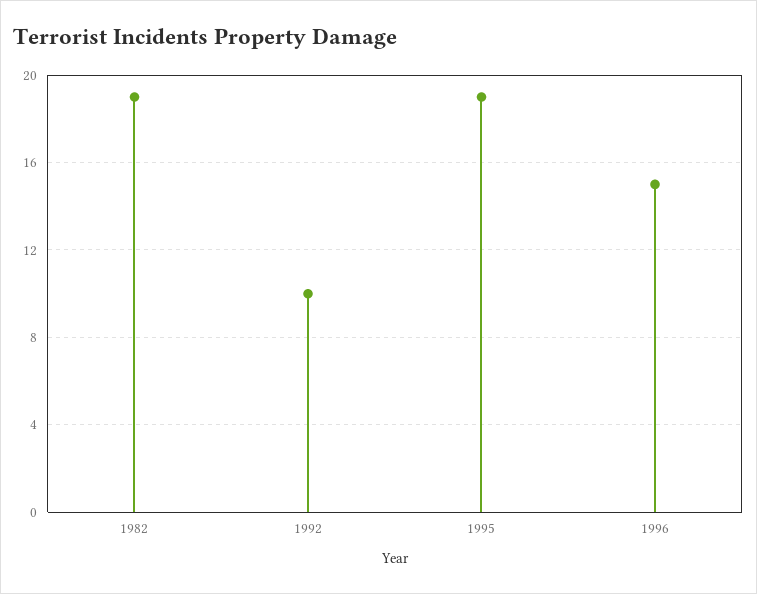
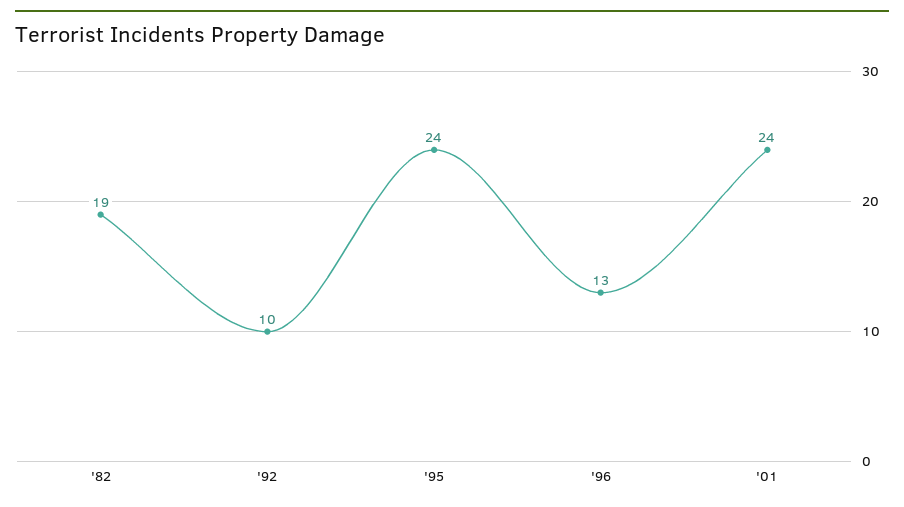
1995: 19 -> 24
1996: 15 -> 13
'01: none -> 24

